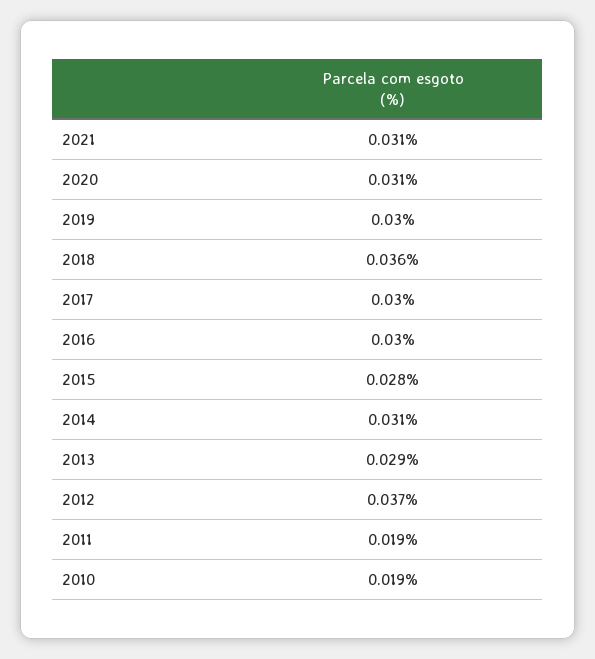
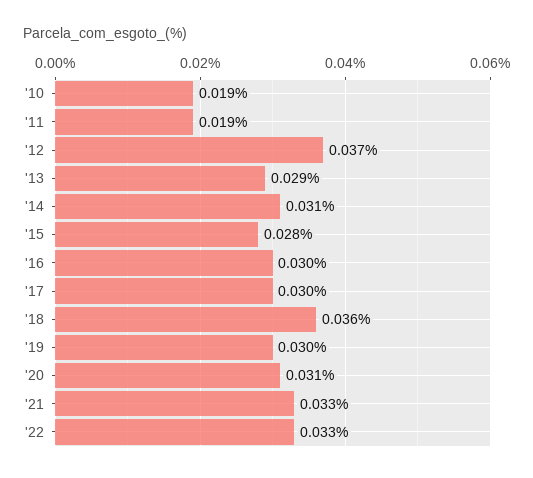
2021: 0.031 -> 0.033
'22: none -> 0.033

